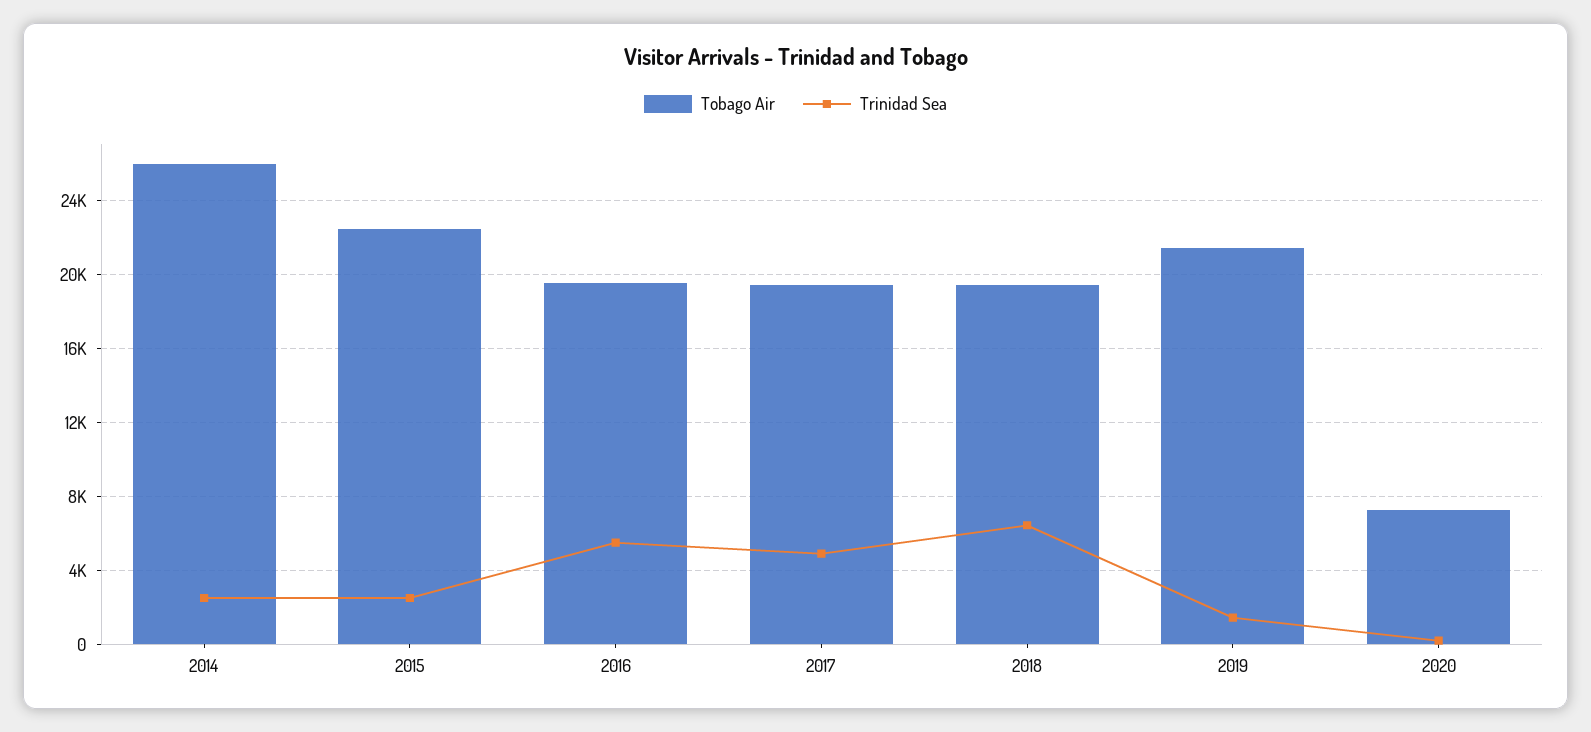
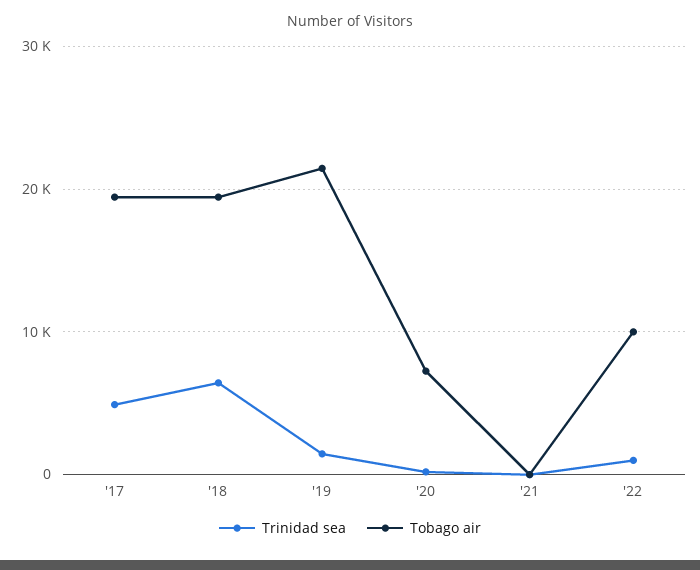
Tobago Air, 2014: 26000 -> none
Trinidad Sea, 2014: 2500 -> none
Tobago Air, 2015: 22500 -> none
Trinidad Sea, 2015: 2500 -> none
Tobago Air, 2016: 19500 -> none
Trinidad Sea, 2016: 5500 -> none
Trinidad Sea, '21: none -> 0
Tobago Air, '21: none -> 0
Trinidad Sea, '22: none -> 1000
Tobago Air, '22: none -> 10000

